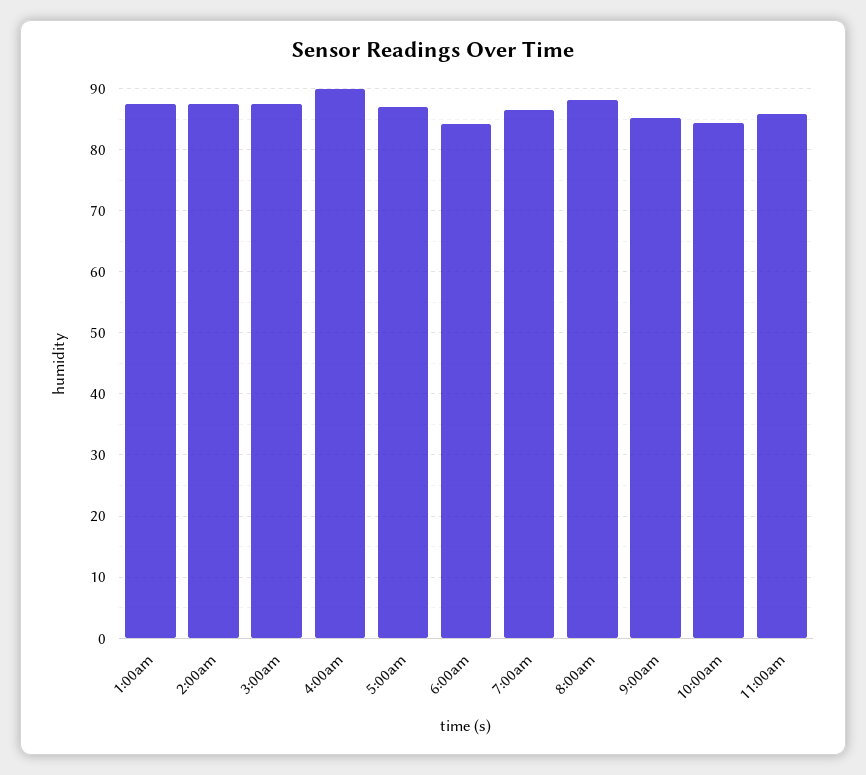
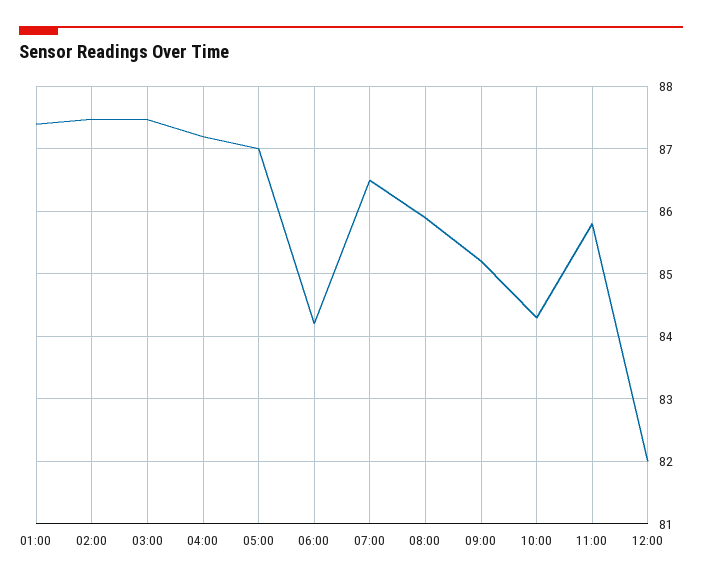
4:00am: 90 -> 87.2
8:00am: 88 -> 85.9
12:00: none -> 82

